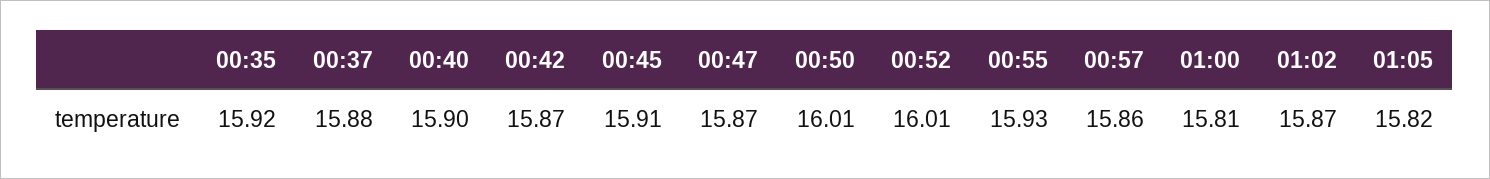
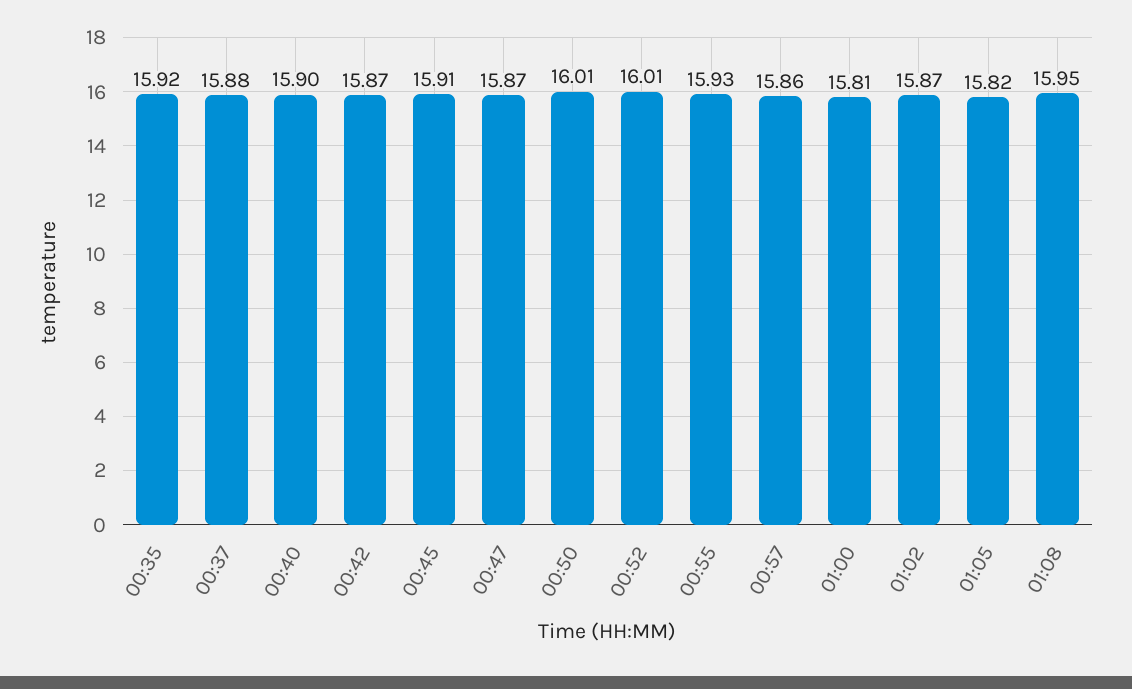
01:08: none -> 15.95

